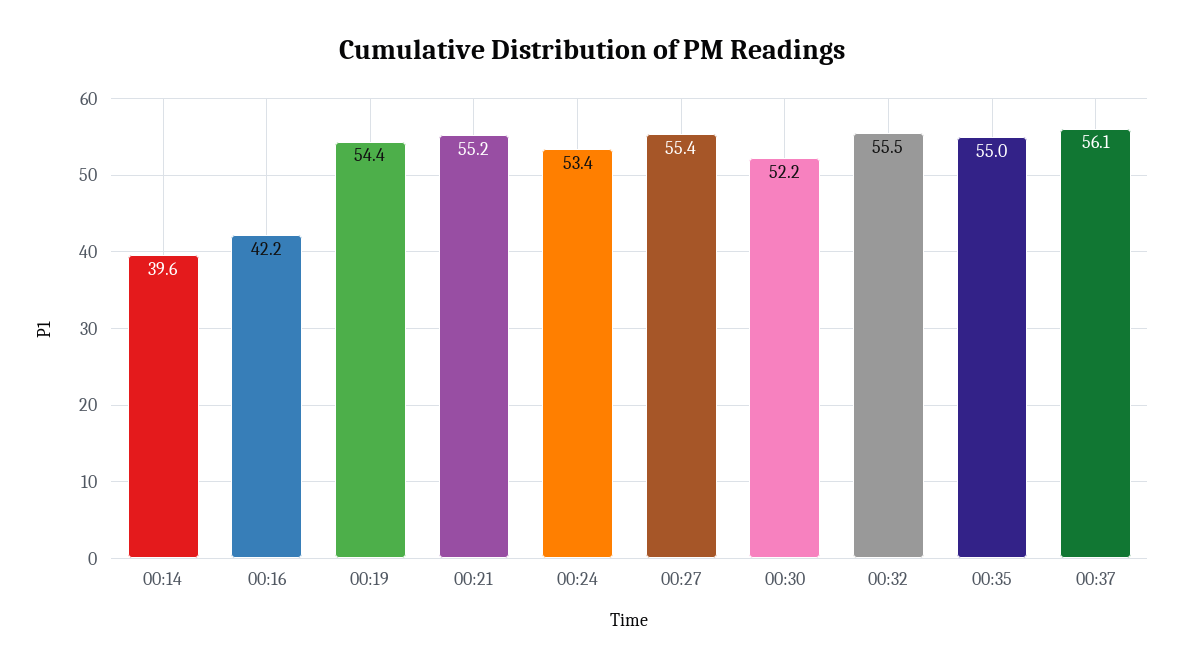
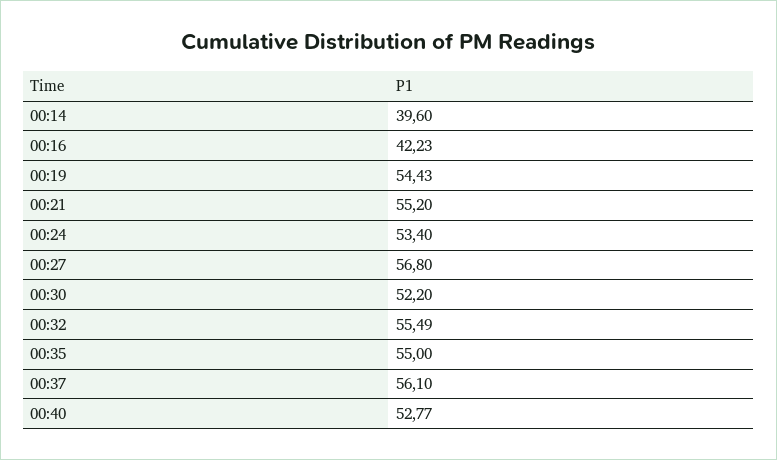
00:27: 55.4 -> 56.8
00:40: none -> 52.77

